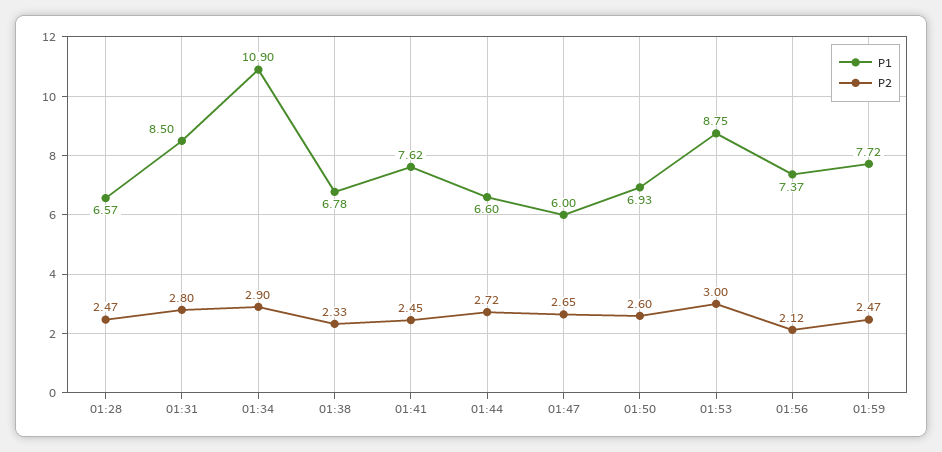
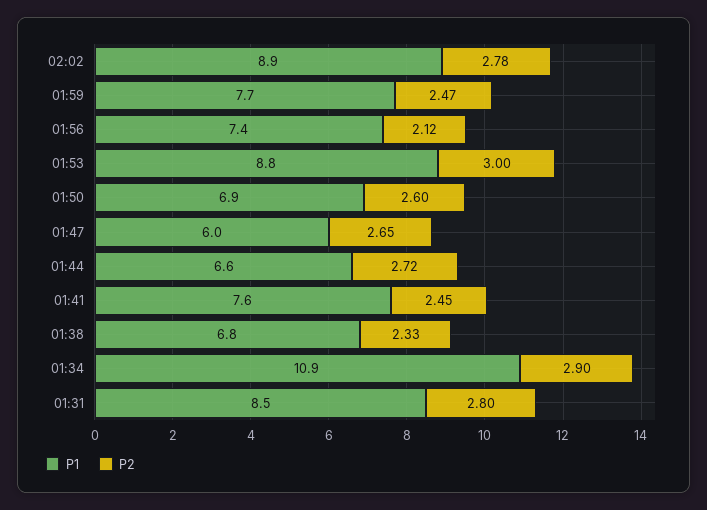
P1, 01:28: 6.57 -> none
P2, 01:28: 2.47 -> none
P1, 02:02: none -> 8.9
P2, 02:02: none -> 2.78

